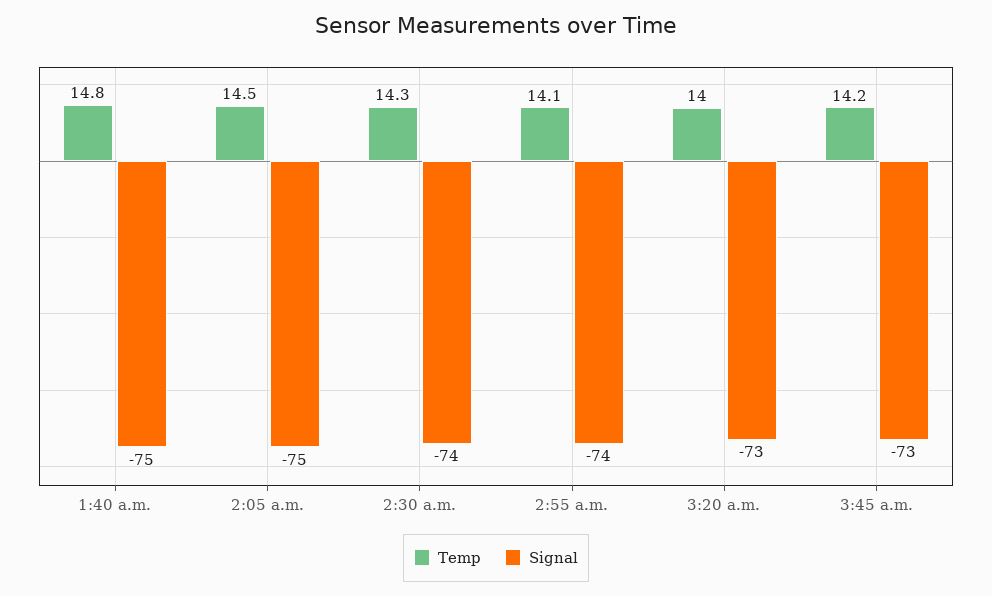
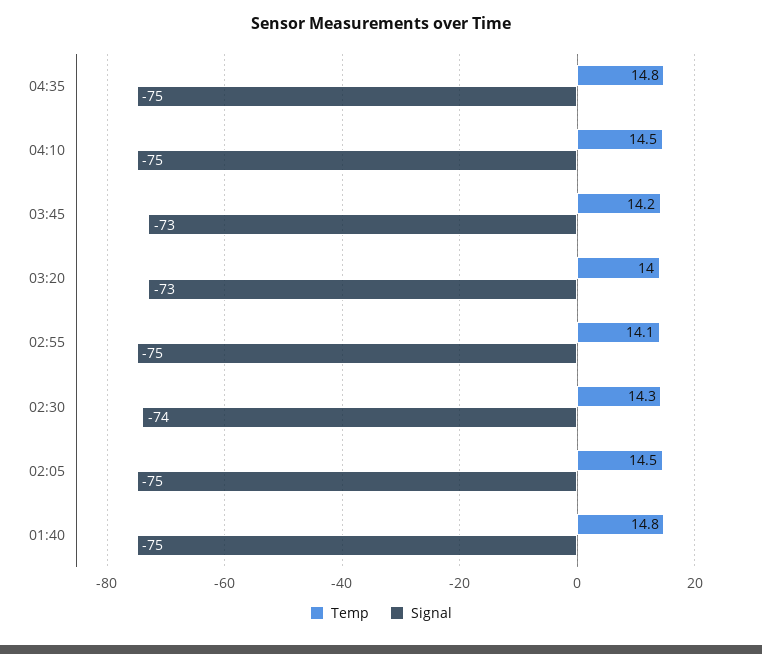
Signal, 2:55 a.m.: -74 -> -75
Temp, 04:35: none -> 14.8
Signal, 04:35: none -> -75
Temp, 04:10: none -> 14.5
Signal, 04:10: none -> -75

